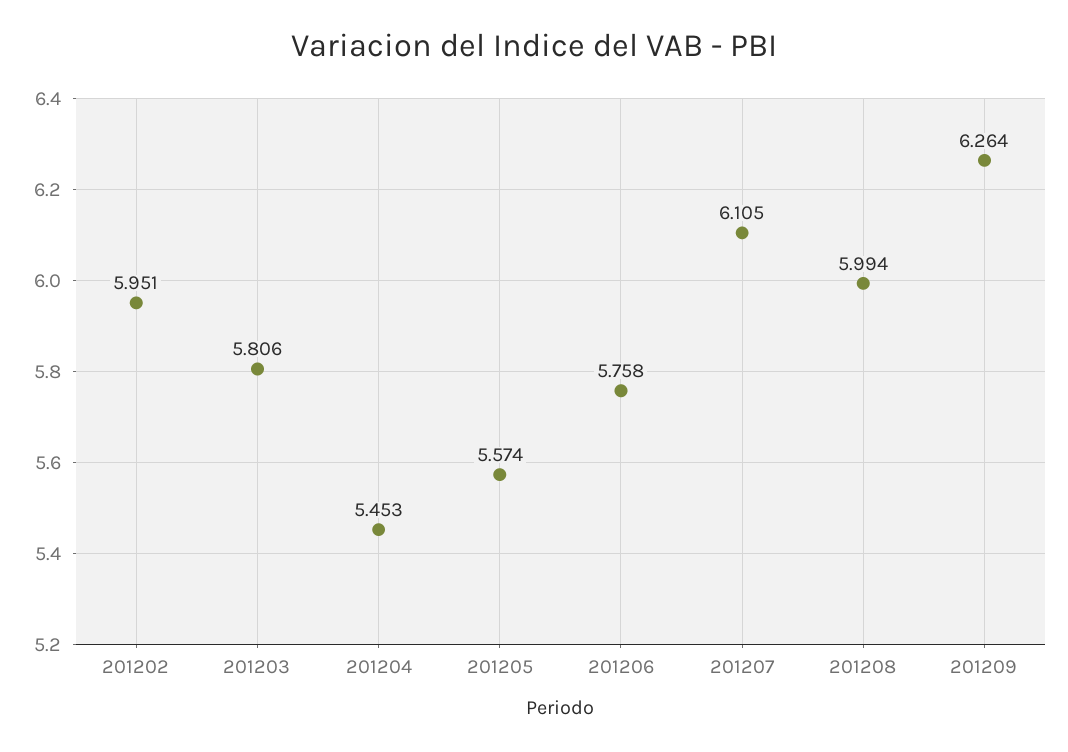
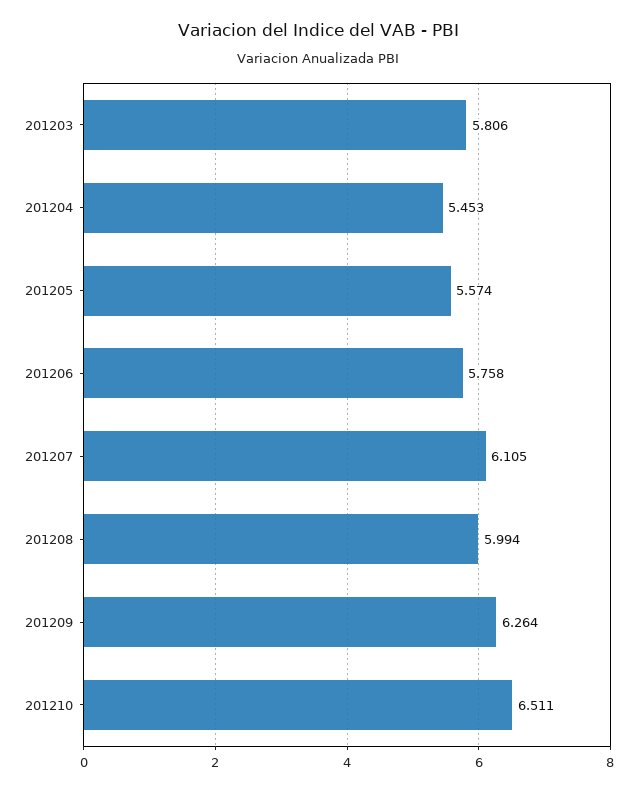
201202: 5.951 -> none
201210: none -> 6.511

